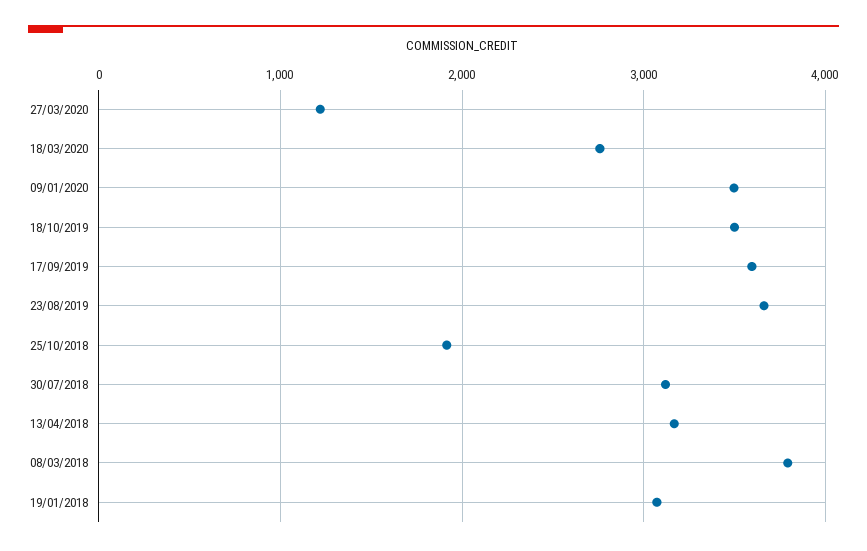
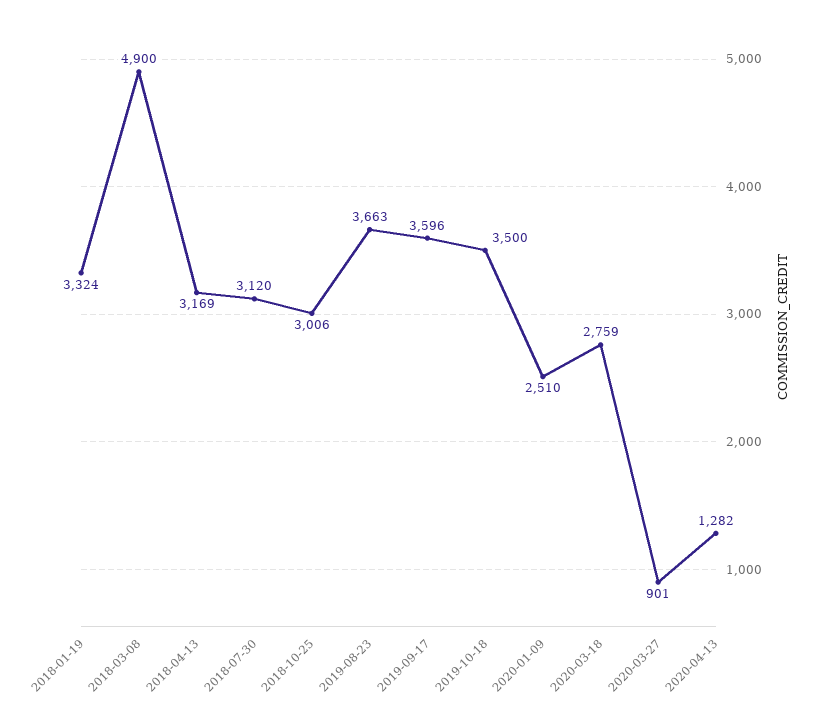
27/03/2020: 1200 -> 901
09/01/2020: 3500 -> 2510
25/10/2018: 1900 -> 3006
08/03/2018: 3800 -> 4900
19/01/2018: 3100 -> 3324
2020-04-13: none -> 1282

